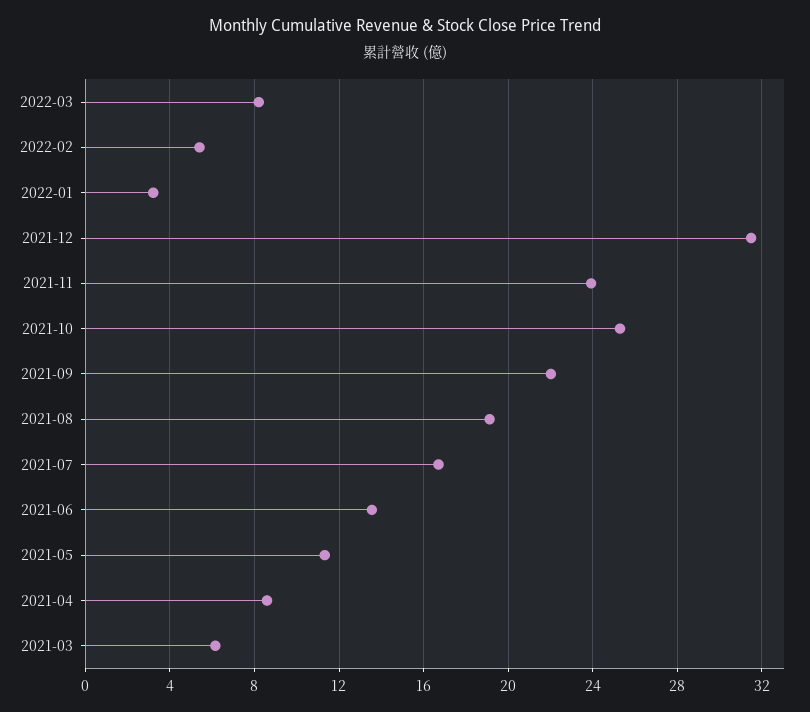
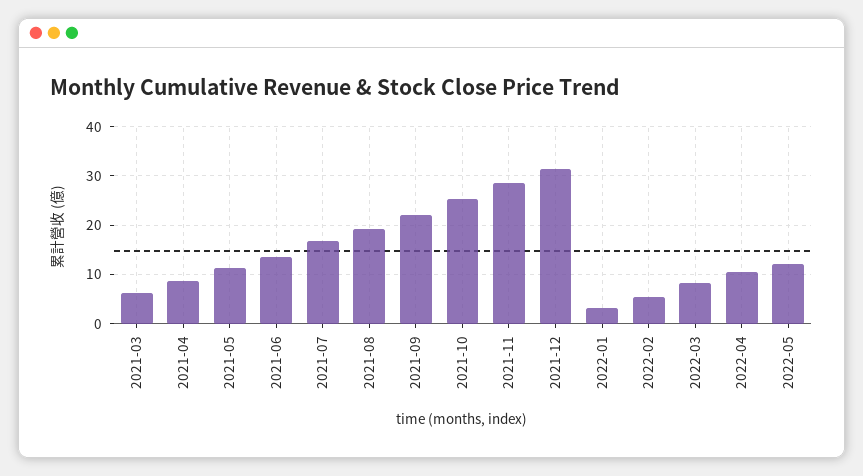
2021-11: 24 -> 28
2022-04: none -> 10
2022-05: none -> 12

